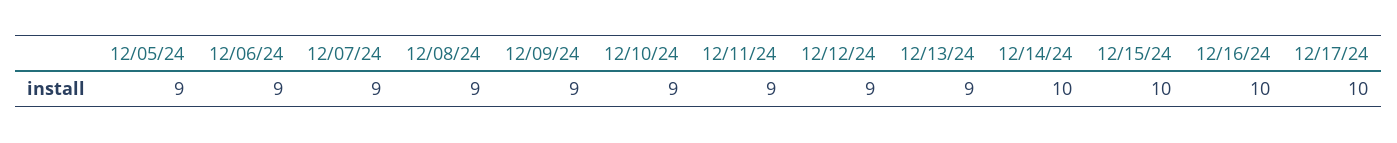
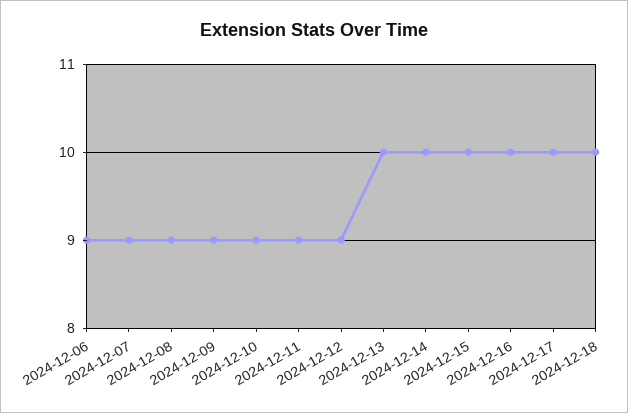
12/05/24: 9 -> none
12/13/24: 9 -> 10
2024-12-18: none -> 10

